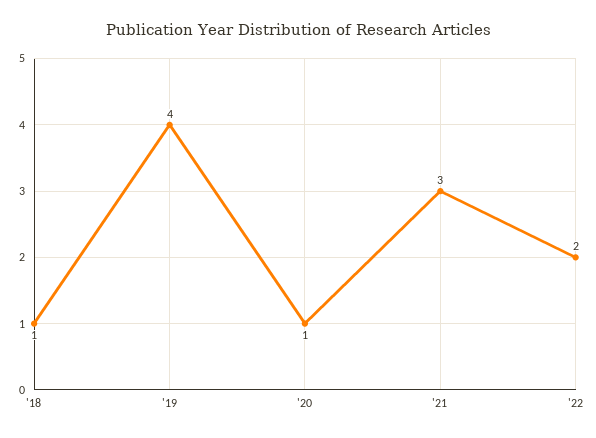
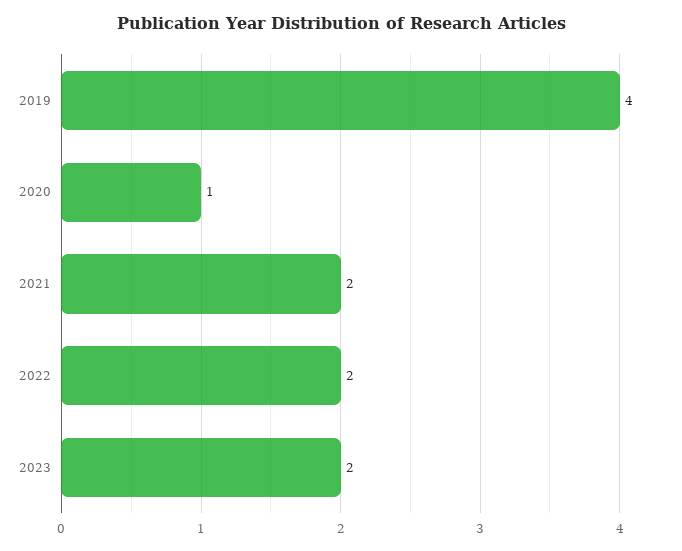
'18: 1 -> none
'21: 3 -> 2
2023: none -> 2

